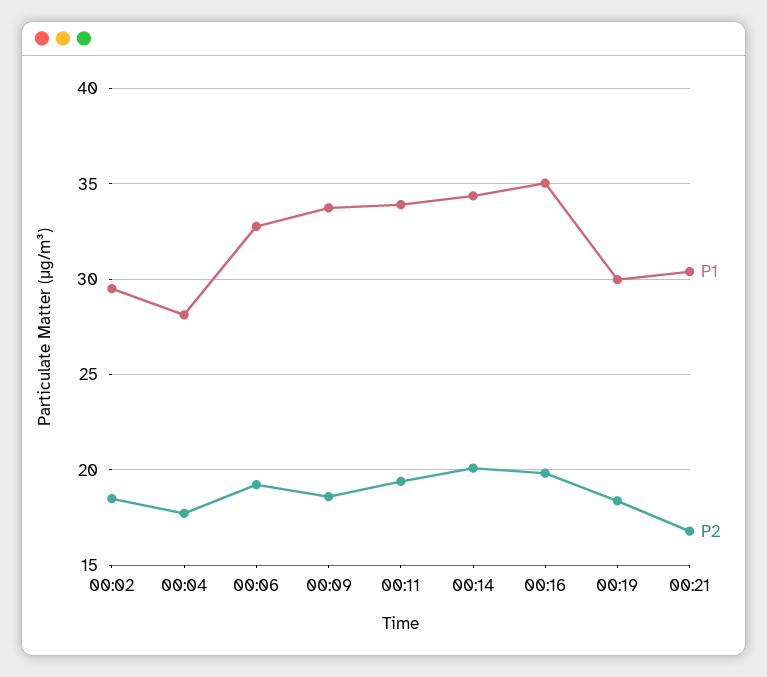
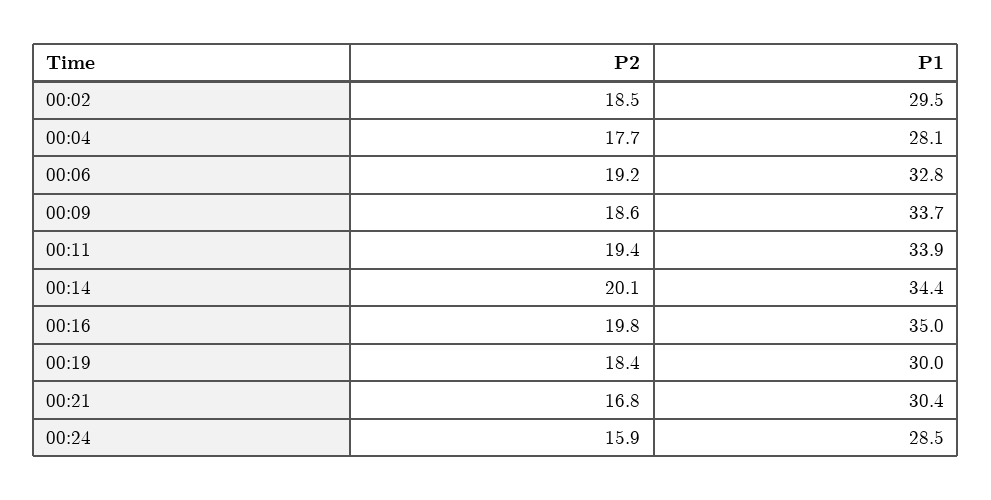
P2, 00:24: none -> 15.9
P1, 00:24: none -> 28.5

